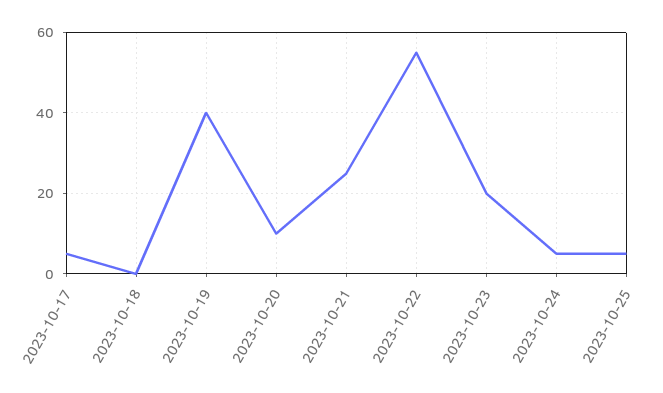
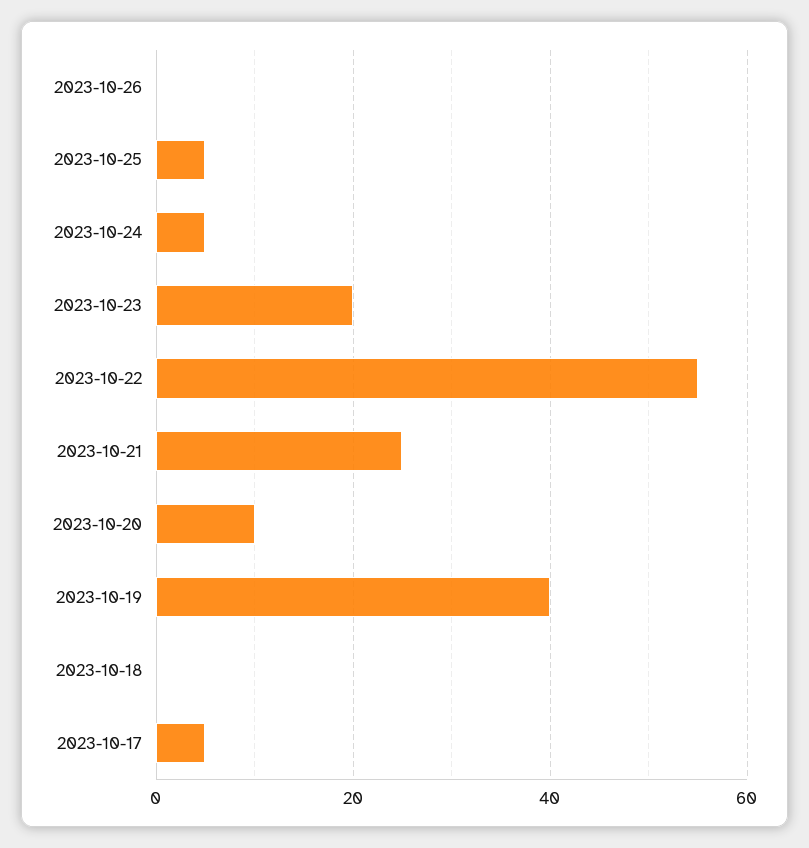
2023-10-26: none -> 0

